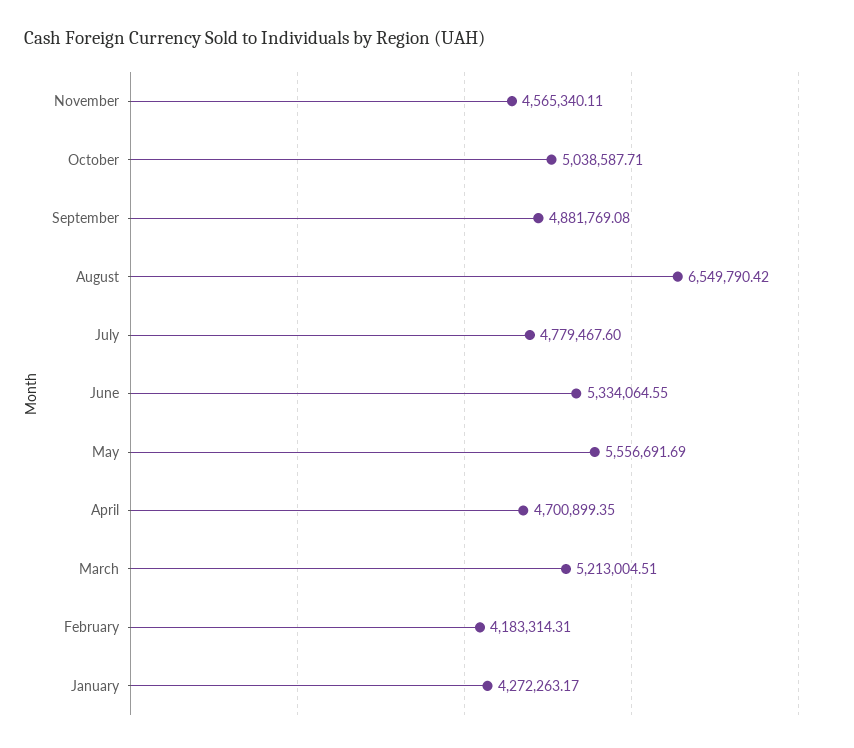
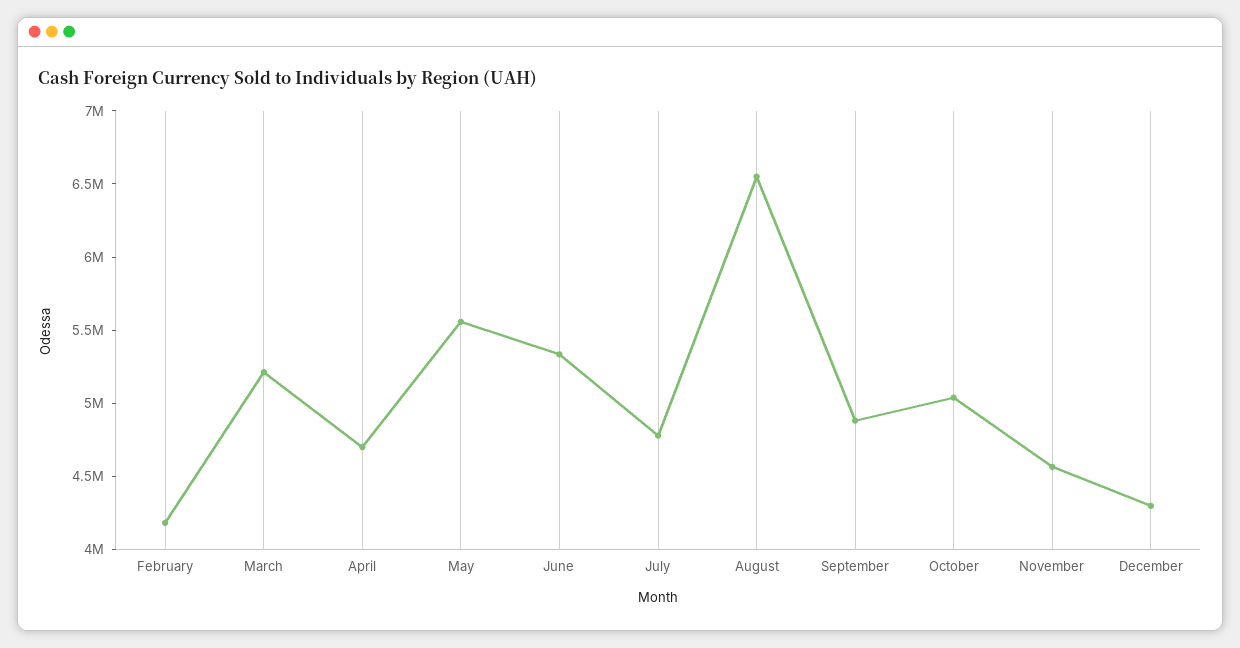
January: 4272263.17 -> none
December: none -> 4300000

